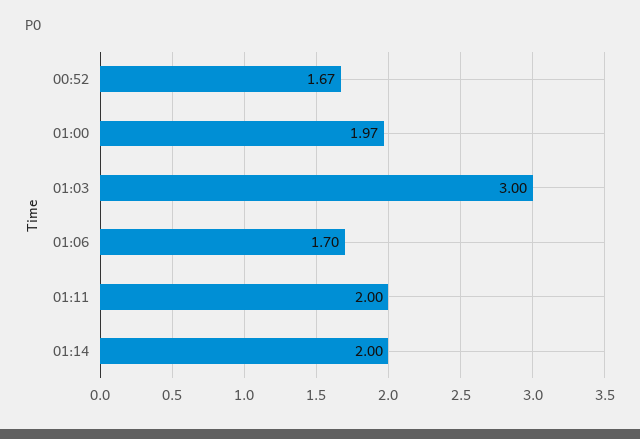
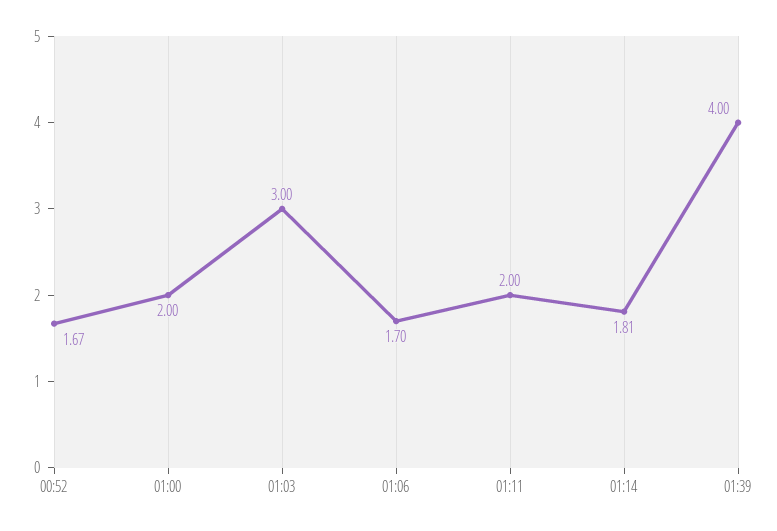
01:00: 1.97 -> 2
01:14: 2 -> 1.81
01:39: none -> 4

